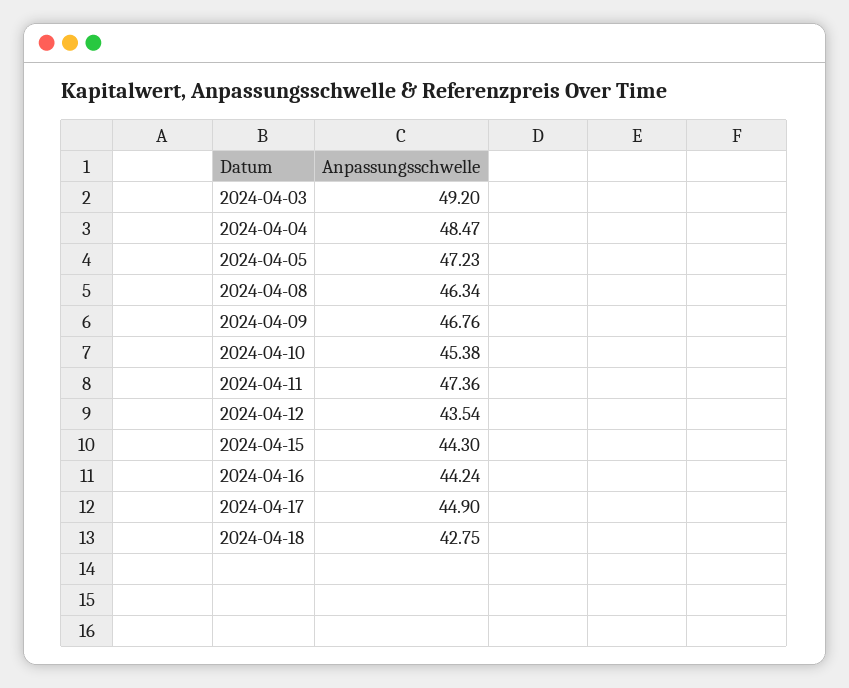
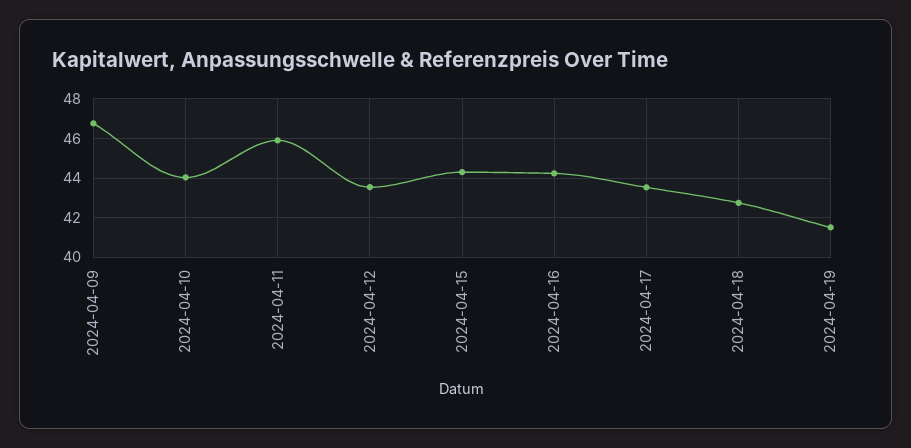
2024-04-03: 49.2 -> none
2024-04-04: 48.47 -> none
2024-04-05: 47.23 -> none
2024-04-08: 46.34 -> none
2024-04-10: 45.38 -> 44
2024-04-11: 47.36 -> 46
2024-04-17: 44.9 -> 43.5
2024-04-19: none -> 41.5

